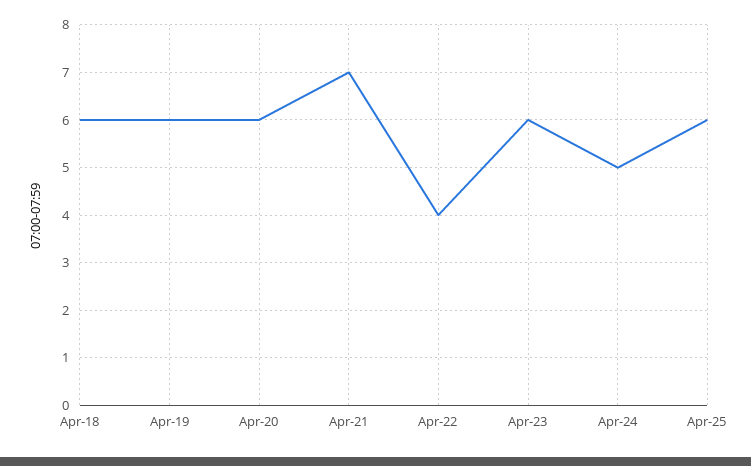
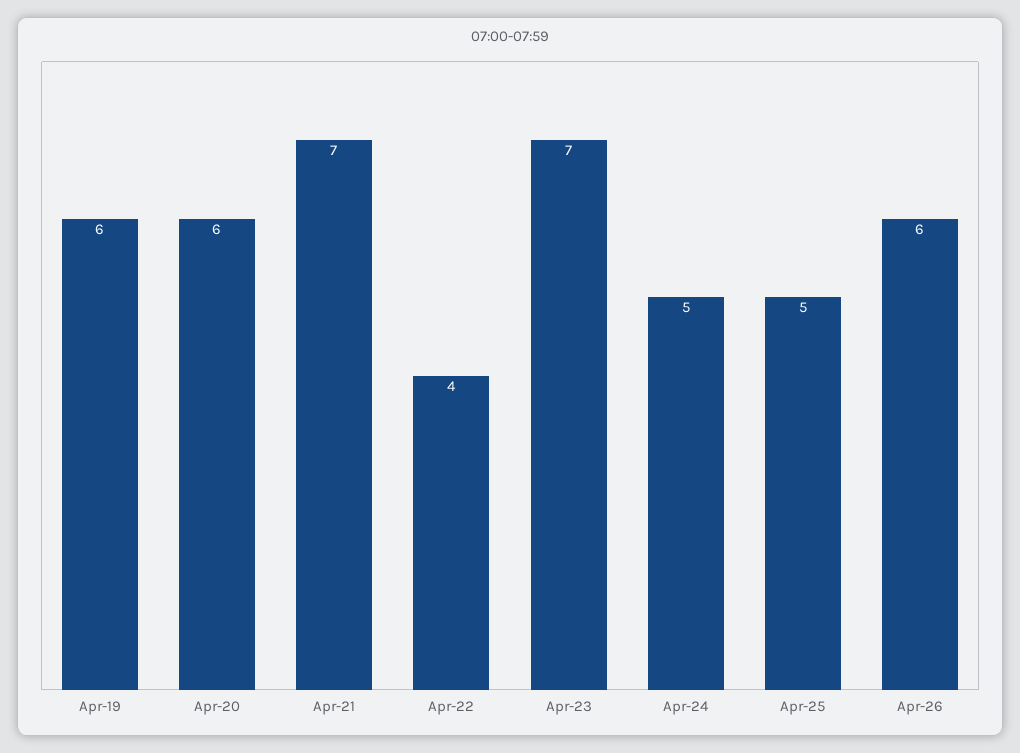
Apr-18: 6 -> none
Apr-23: 6 -> 7
Apr-25: 6 -> 5
Apr-26: none -> 6

